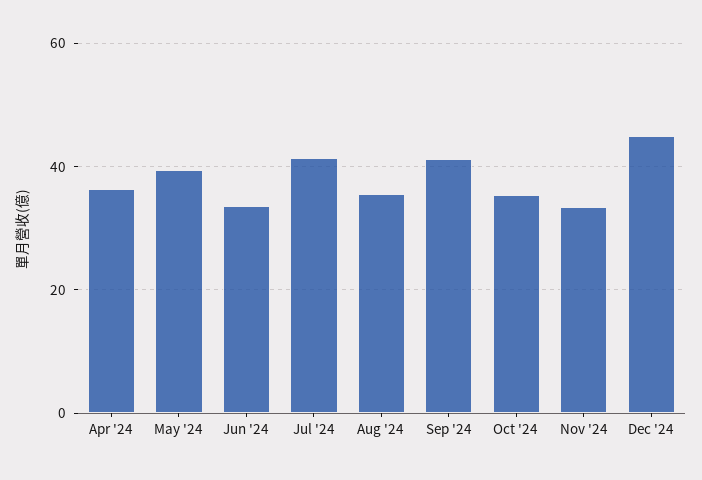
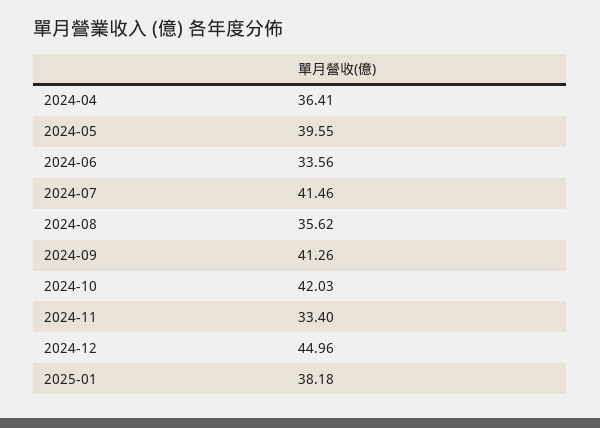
Oct '24: 36 -> 42.03
2025-01: none -> 38.18

